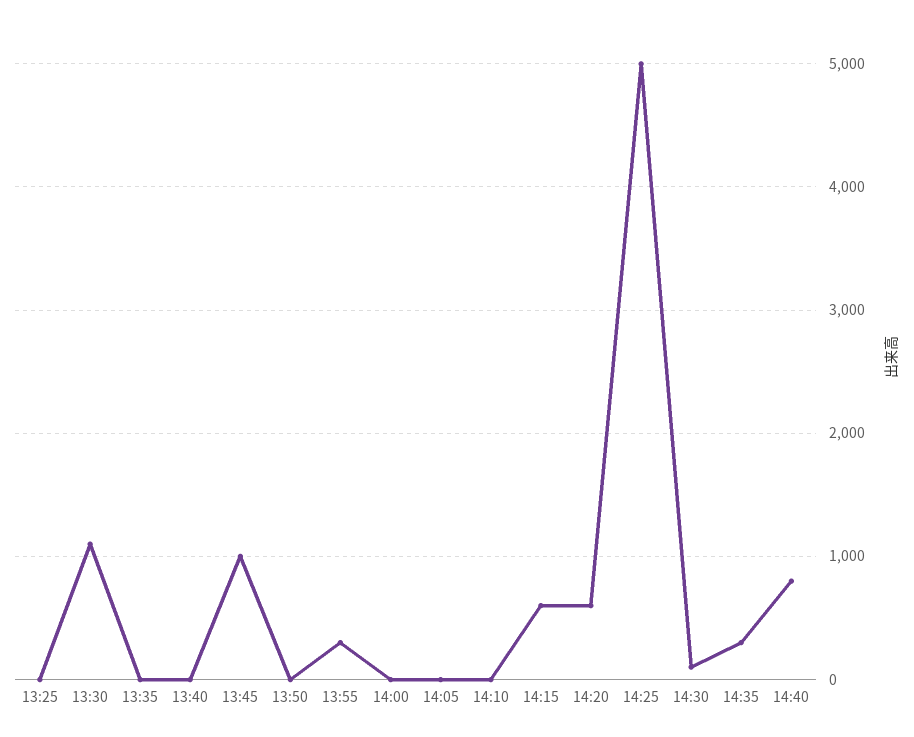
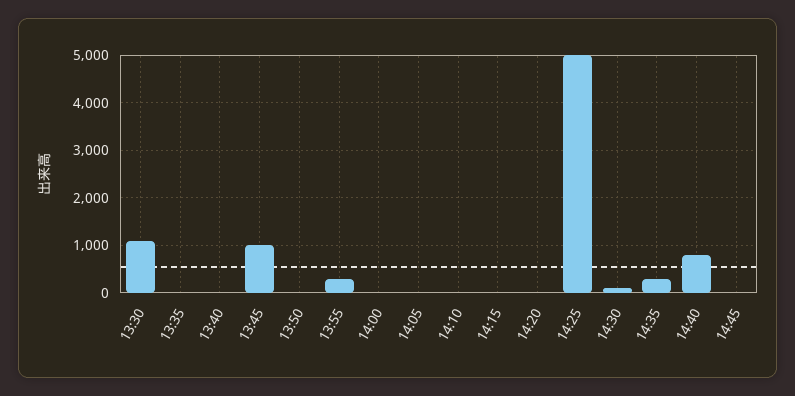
13:25: 0 -> none
14:15: 600 -> 0
14:20: 600 -> 0
14:45: none -> 0

